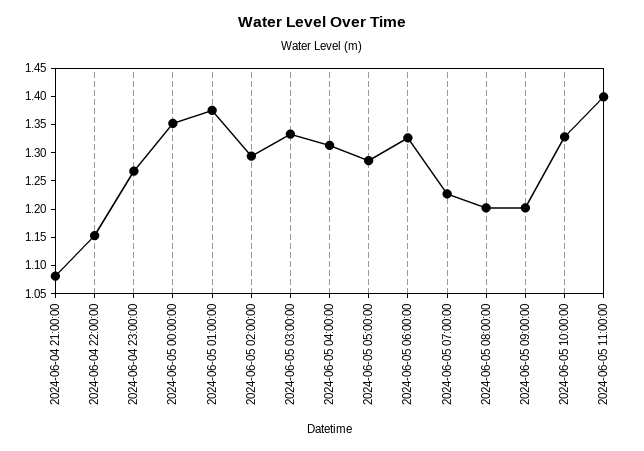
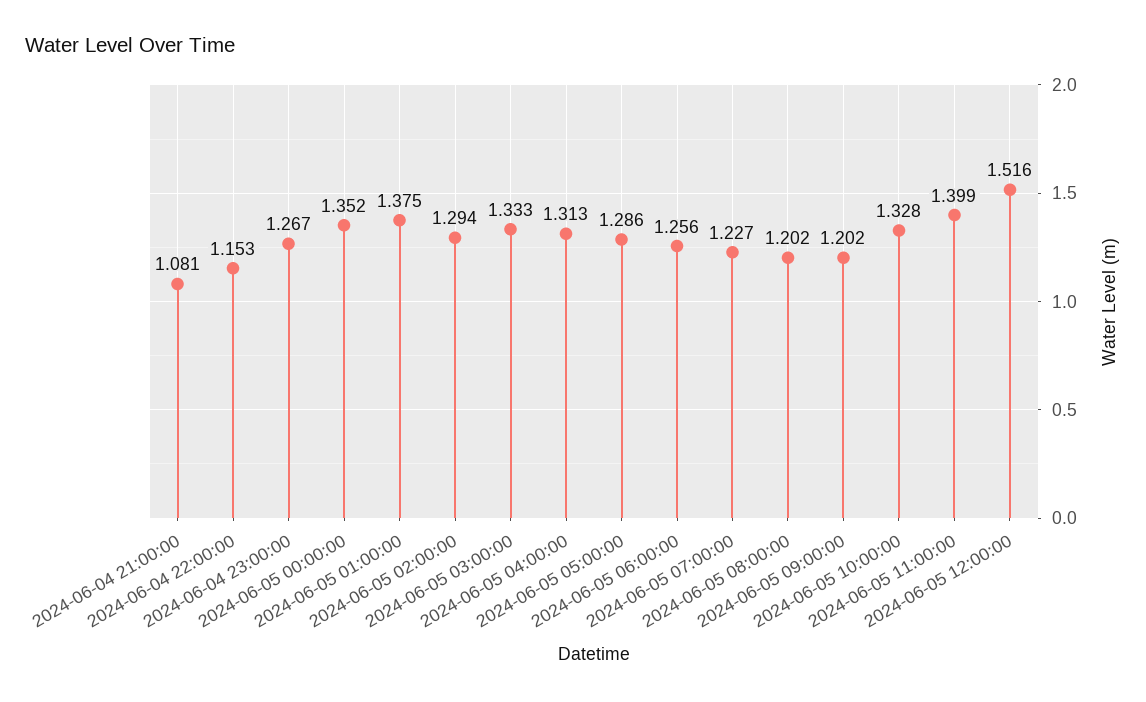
2024-06-05 06:00:00: 1.325 -> 1.256
2024-06-05 12:00:00: none -> 1.516

